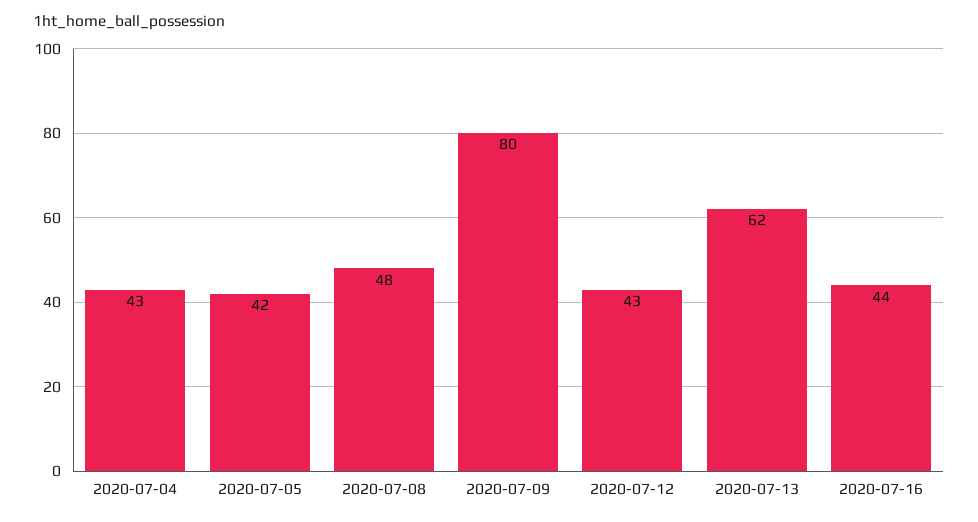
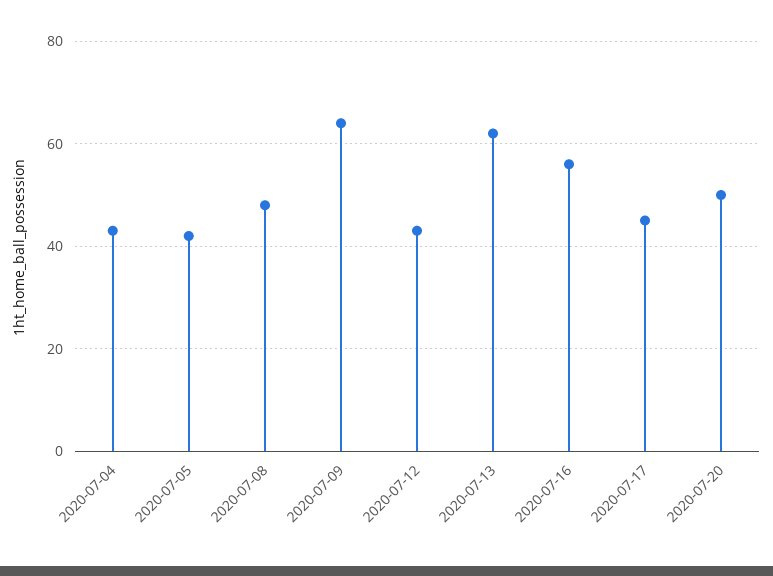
2020-07-09: 80 -> 65
2020-07-16: 44 -> 55
2020-07-17: none -> 45
2020-07-20: none -> 50

